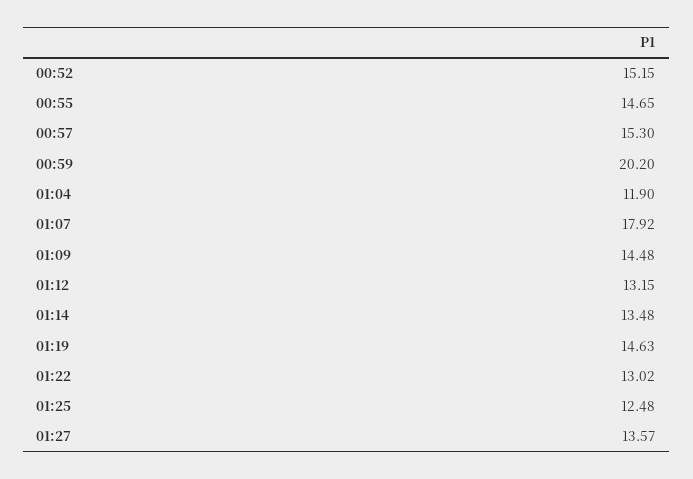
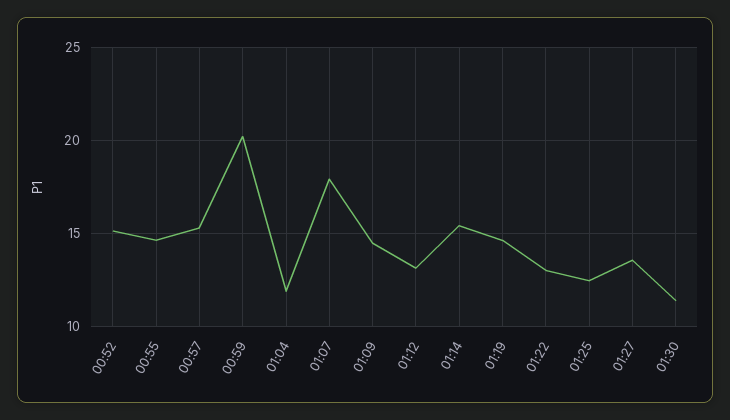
01:14: 13.48 -> 15.5
01:30: none -> 11.5

